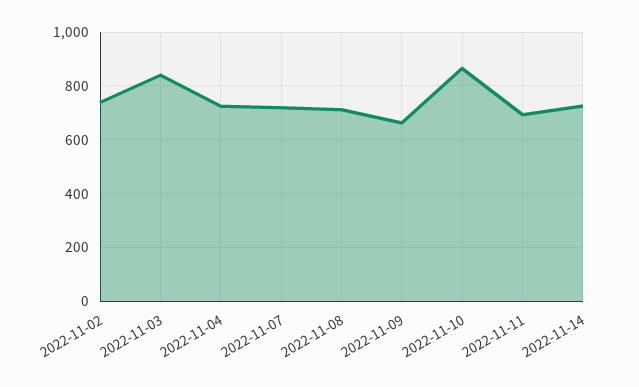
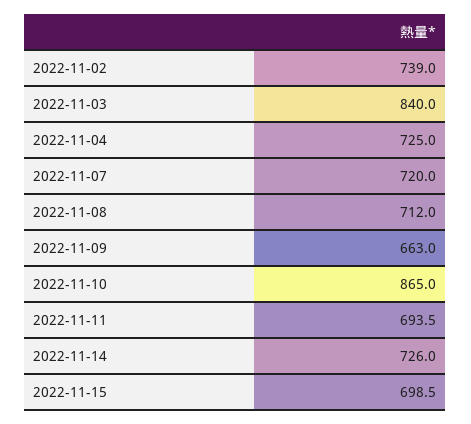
2022-11-15: none -> 698.5

